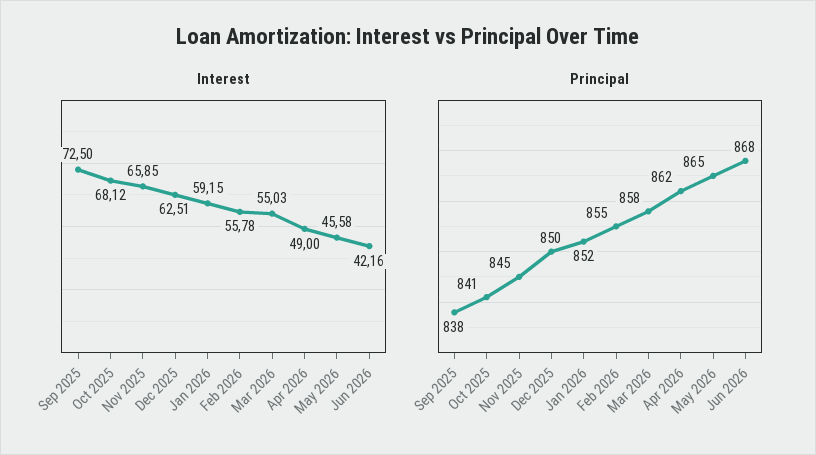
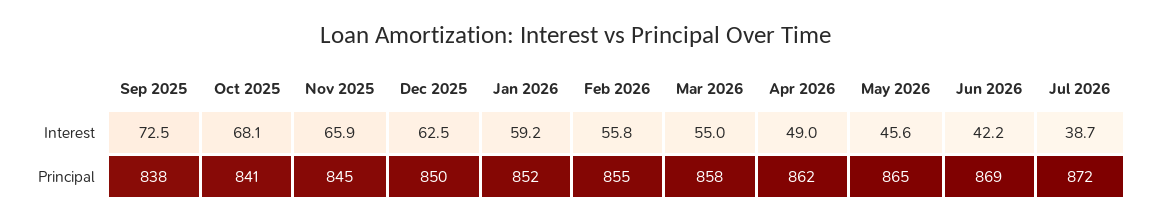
Principal, Jun 2026: 868 -> 869
Interest, Jul 2026: none -> 38.7
Principal, Jul 2026: none -> 872

